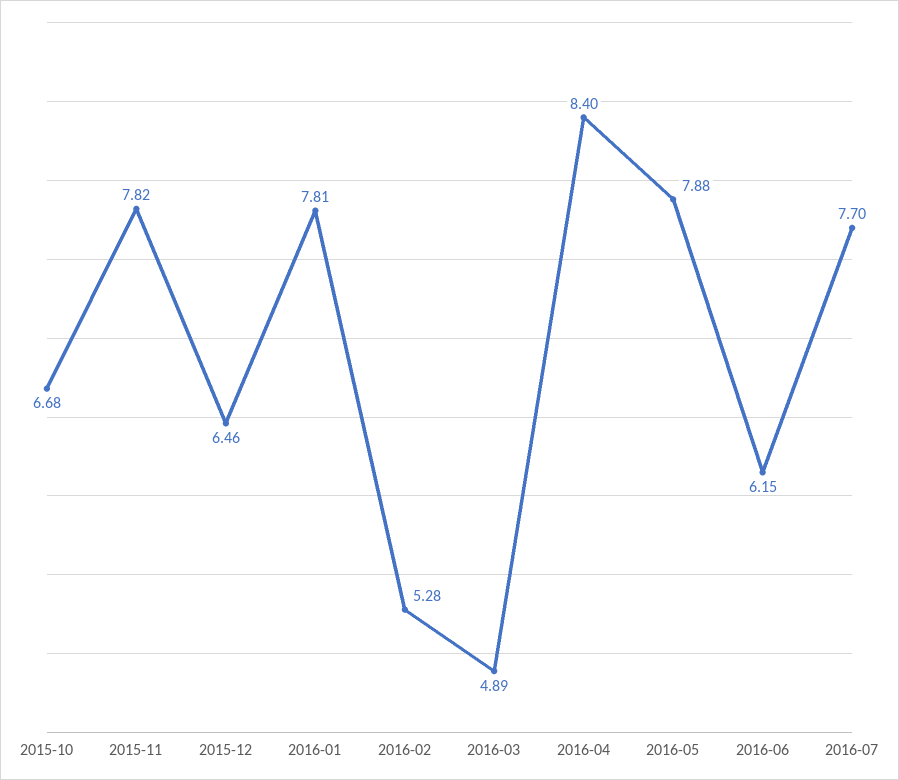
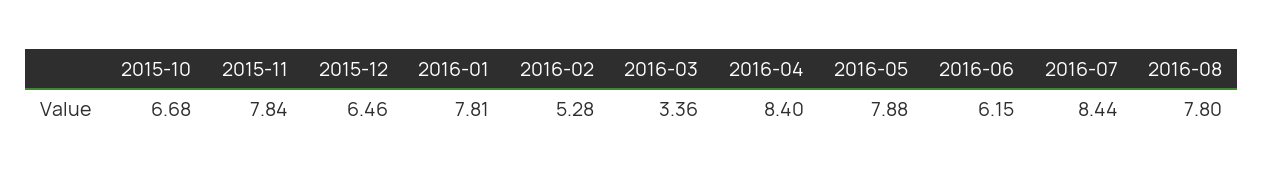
2015-11: 7.82 -> 7.84
2016-03: 4.89 -> 3.36
2016-07: 7.7 -> 8.44
2016-08: none -> 7.8

